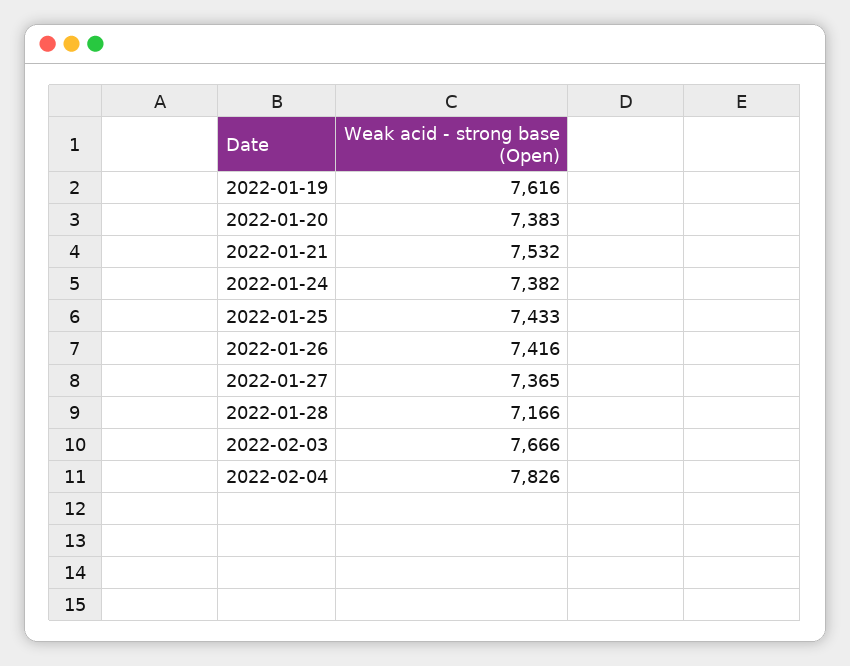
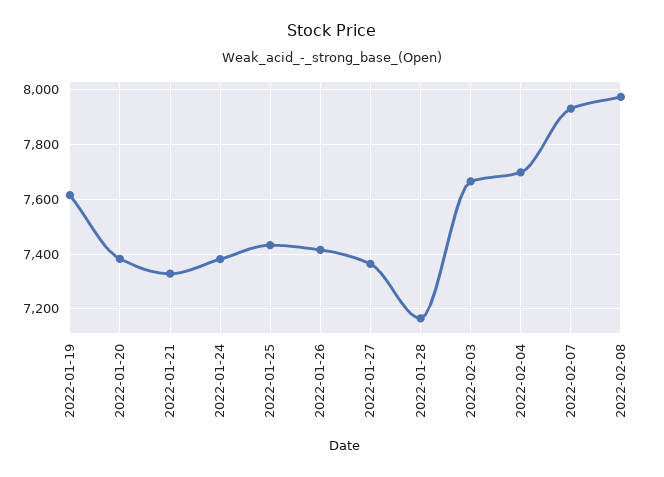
2022-01-21: 7532 -> 7325
2022-02-04: 7826 -> 7700
2022-02-07: none -> 7925
2022-02-08: none -> 7975

